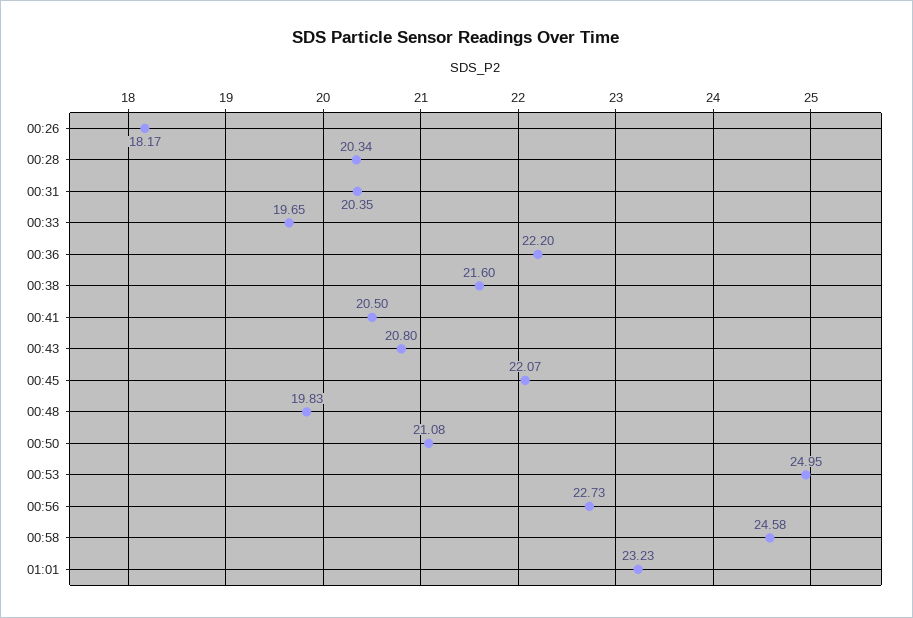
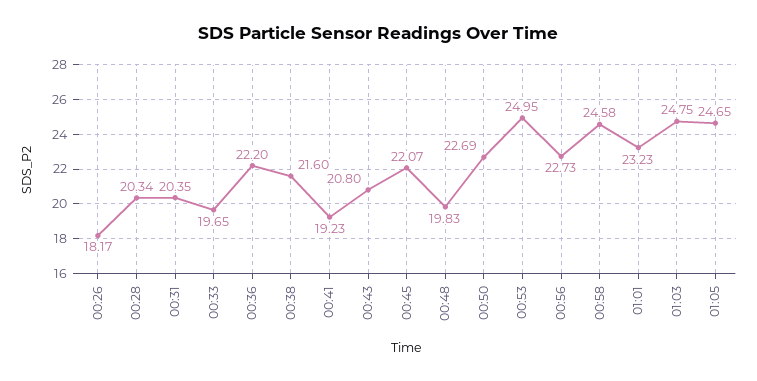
00:41: 20.5 -> 19.23
00:50: 21.08 -> 22.69
01:03: none -> 24.75
01:05: none -> 24.65

